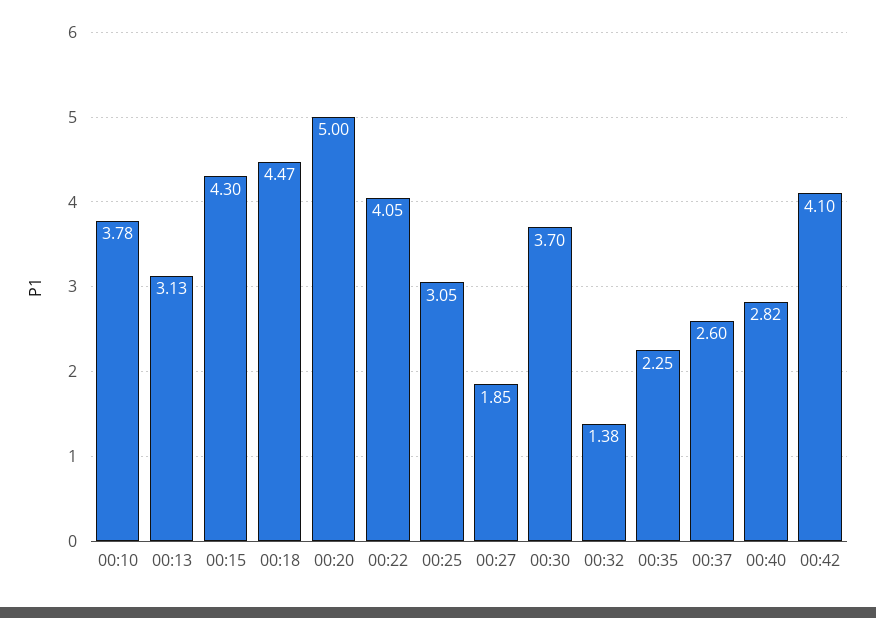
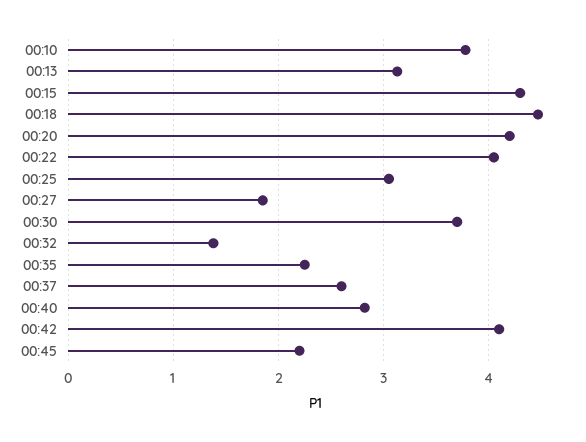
00:20: 5 -> 4.2
00:45: none -> 2.2

